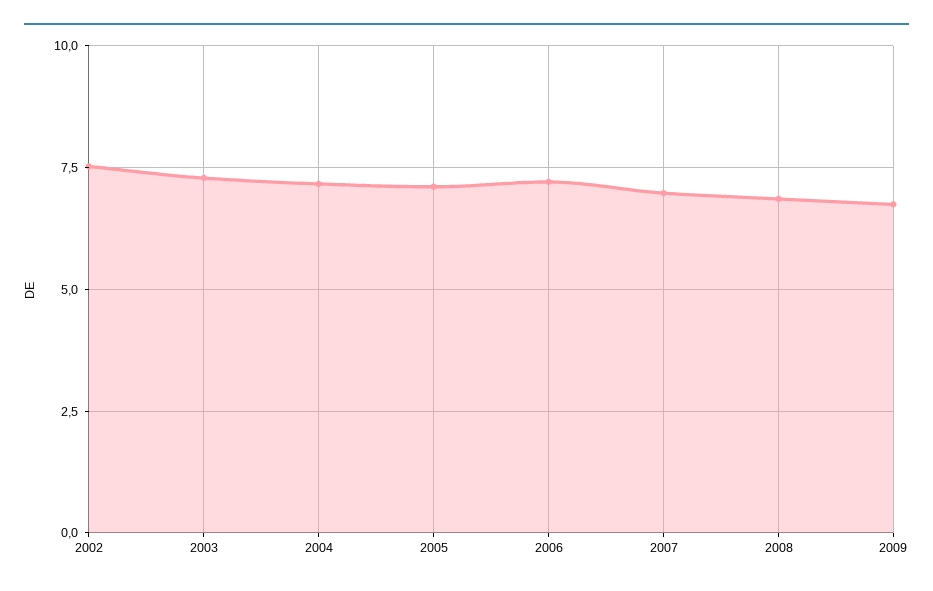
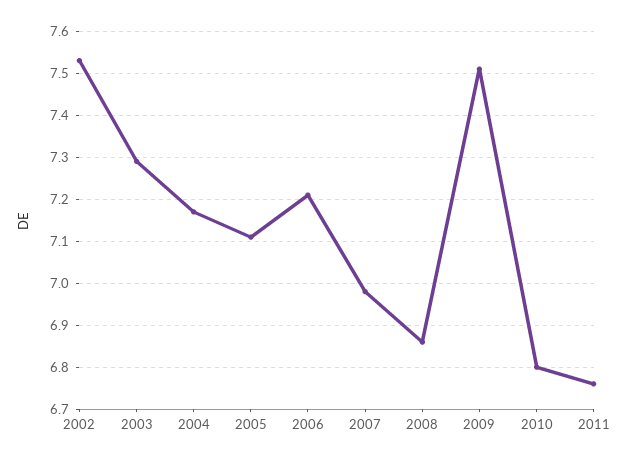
2009: 6.75 -> 7.5
2010: none -> 6.8
2011: none -> 6.75

